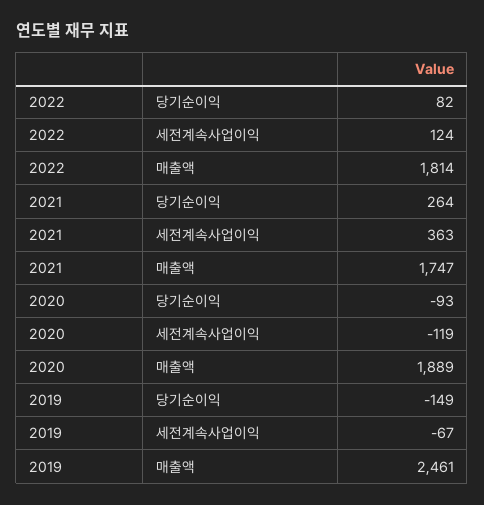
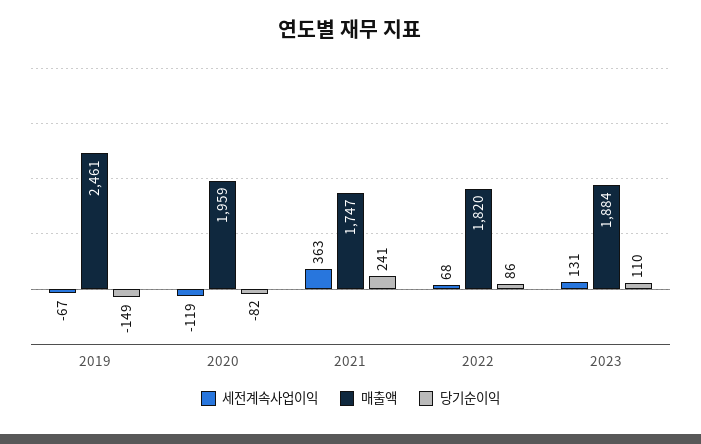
당기순이익, 2022: 82 -> 86
세전계속사업이익, 2022: 124 -> 68
매출액, 2022: 1814 -> 1820
당기순이익, 2021: 264 -> 241
당기순이익, 2020: -93 -> -82
매출액, 2020: 1889 -> 1959
세전계속사업이익, 2023: none -> 131
매출액, 2023: none -> 1884
당기순이익, 2023: none -> 110

